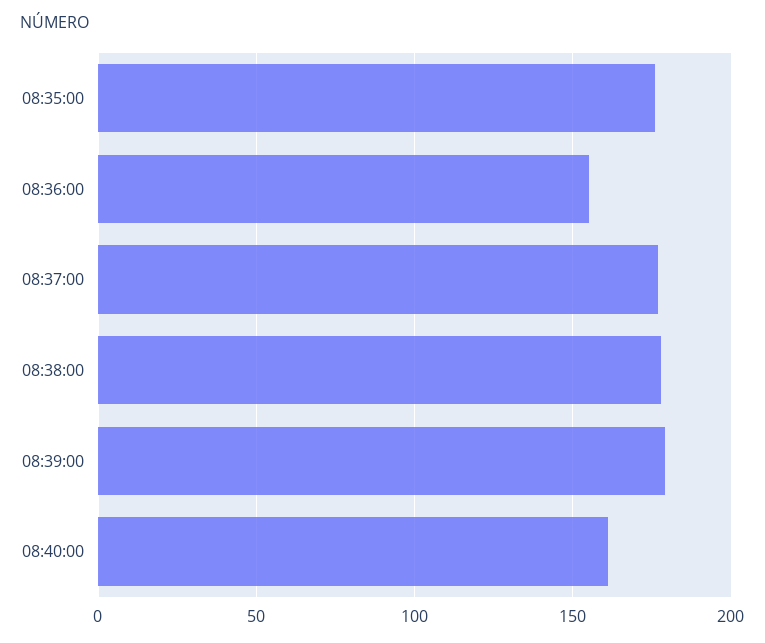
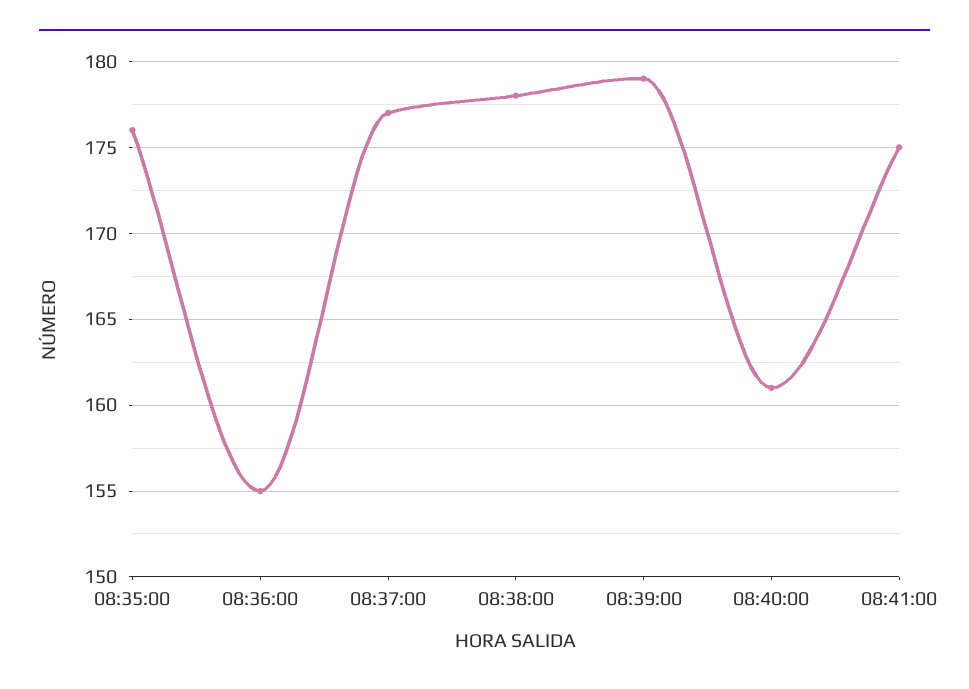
08:41:00: none -> 175

